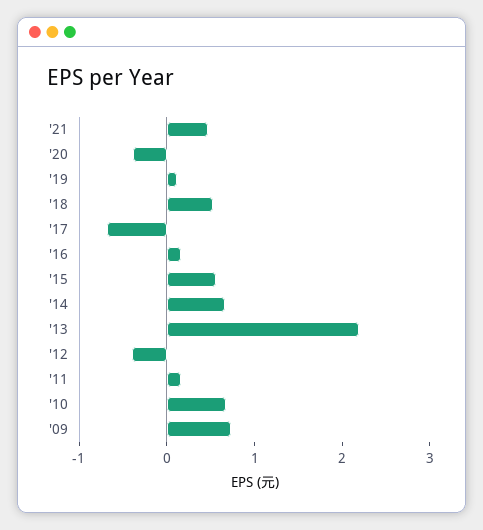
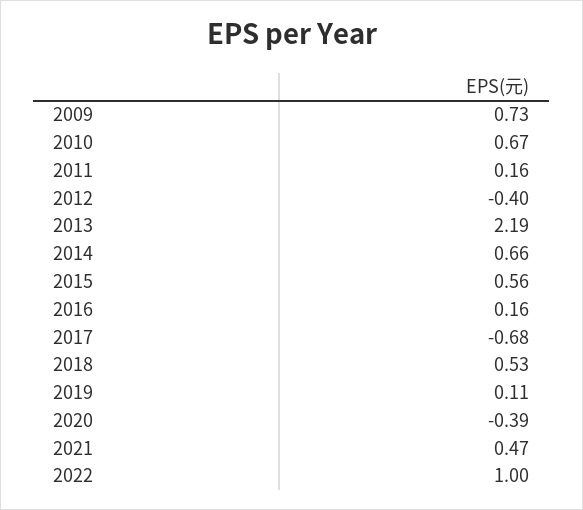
2022: none -> 1

